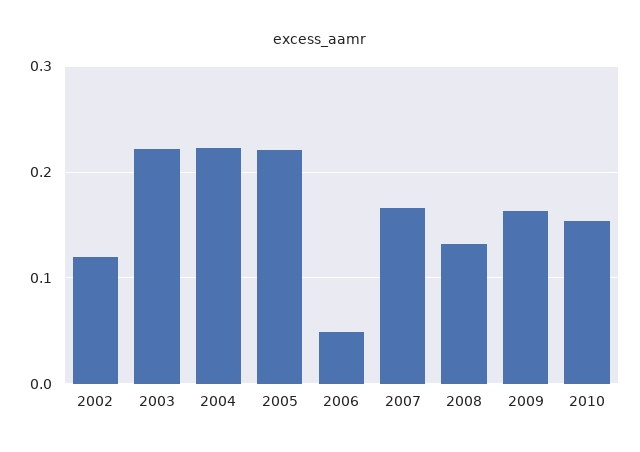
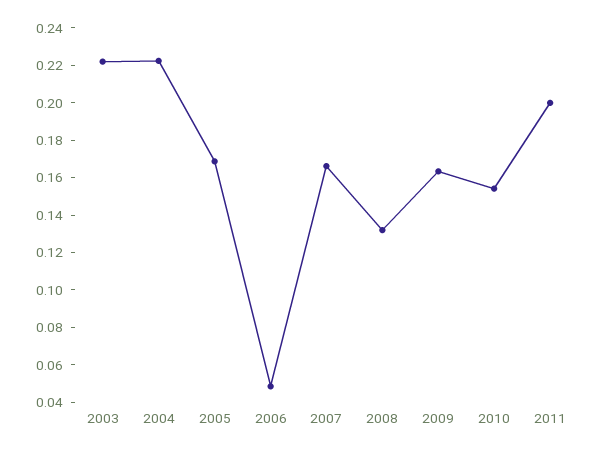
2002: 0.12 -> none
2005: 0.22 -> 0.17
2011: none -> 0.2

